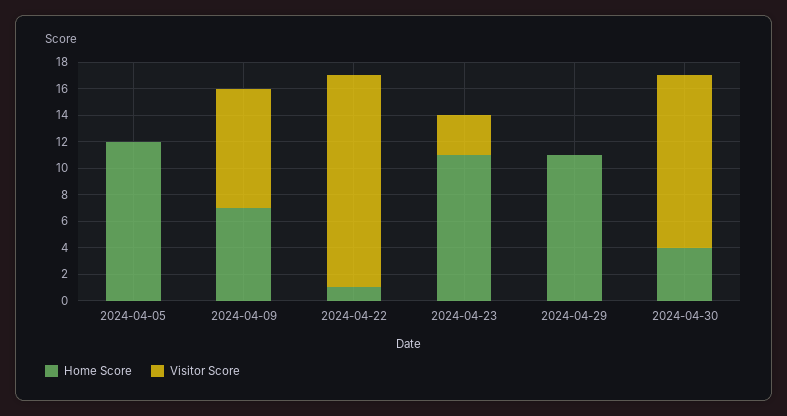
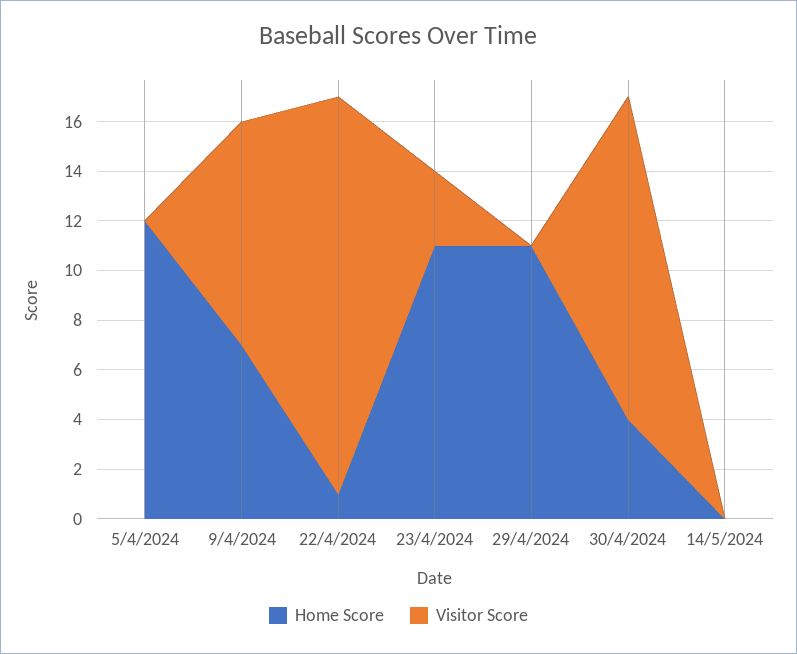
Home Score, 14/5/2024: none -> 0
Visitor Score, 14/5/2024: none -> 0

